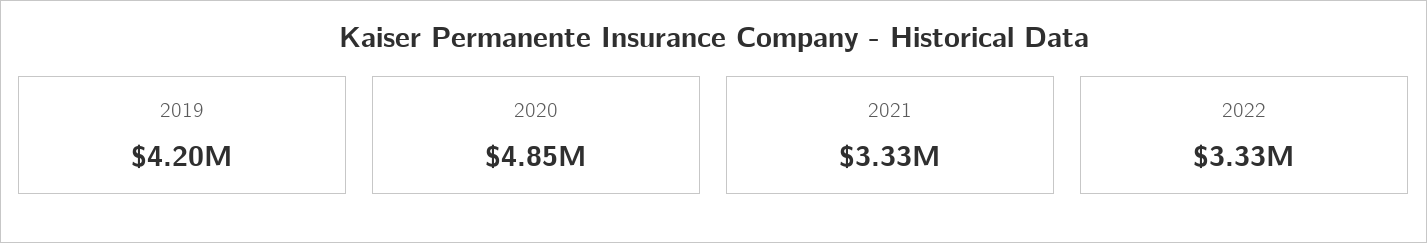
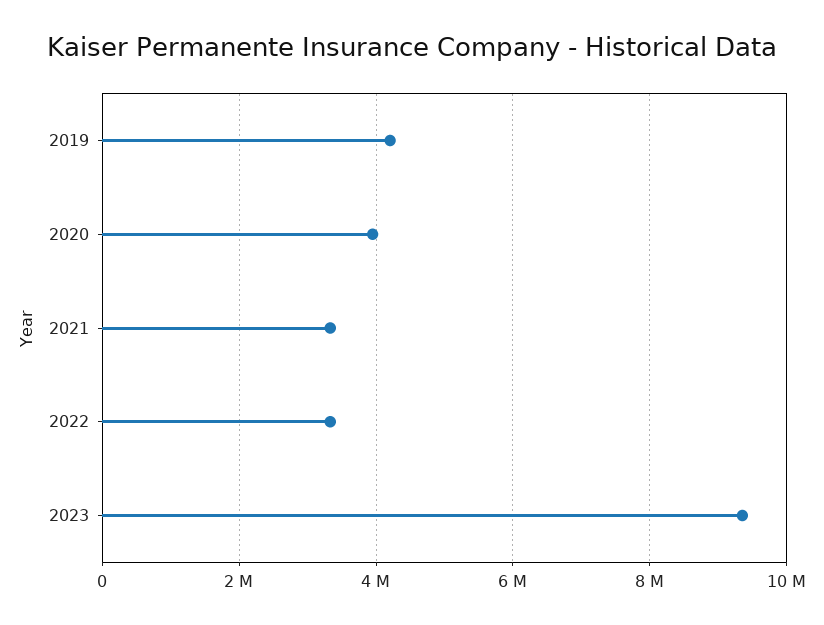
2020: 4850000 -> 4000000
2023: none -> 9400000

